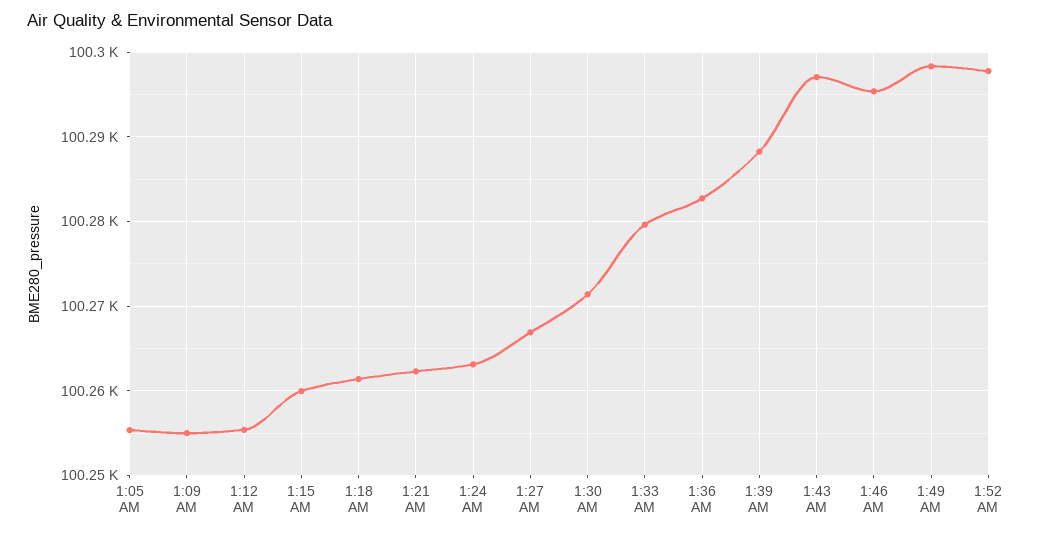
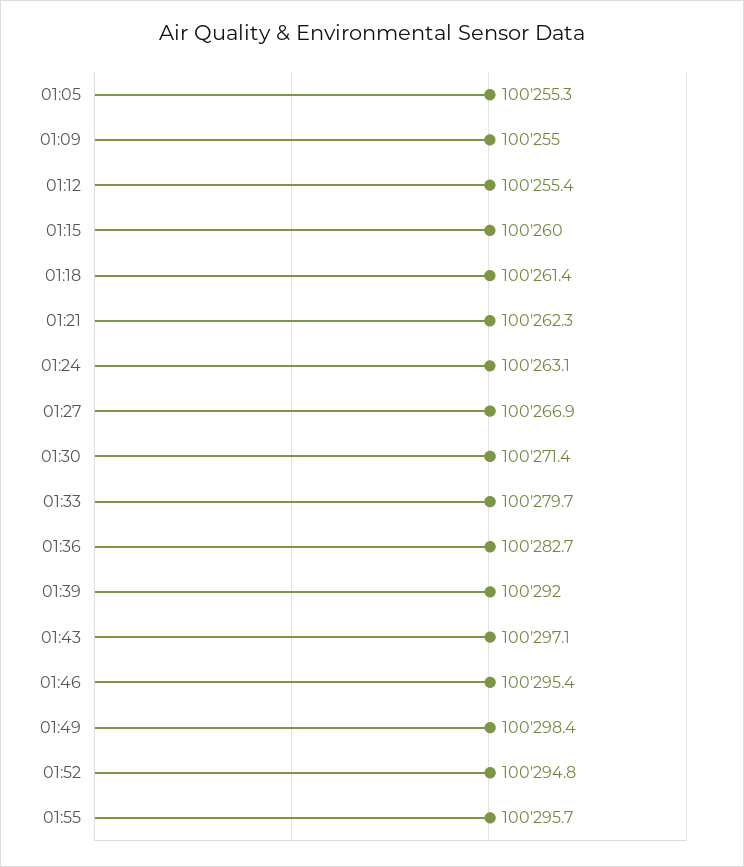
1:39 AM: 100288 -> 100292
1:52 AM: 100298 -> 100294.8
01:55: none -> 100295.7

